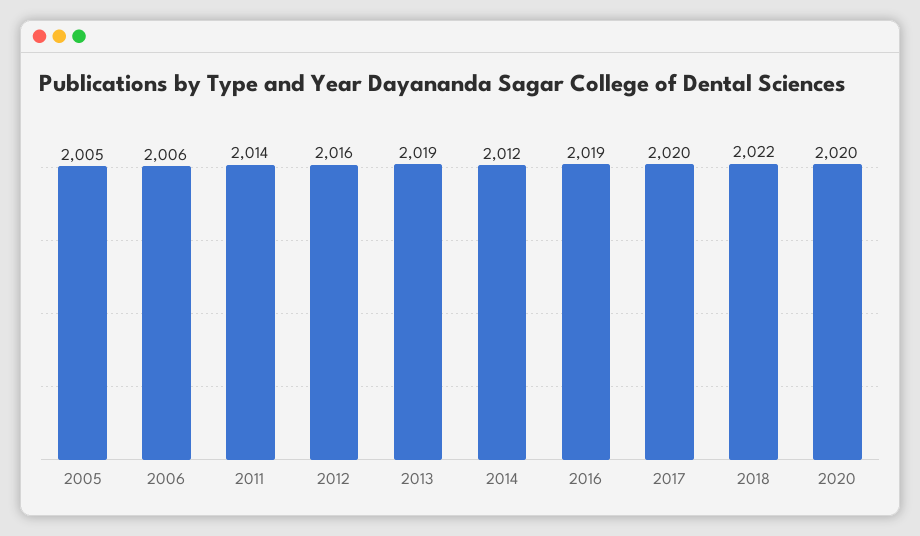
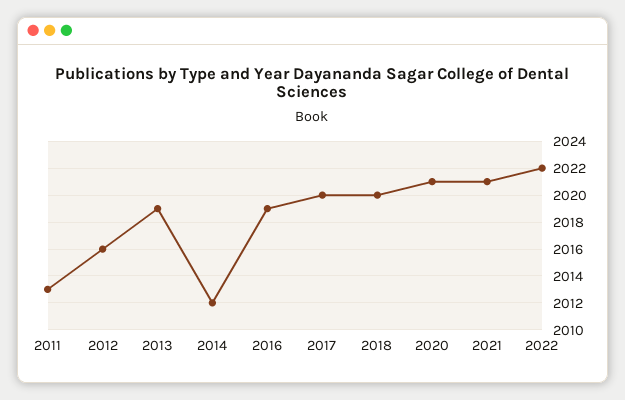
2005: 2005 -> none
2006: 2006 -> none
2011: 2014 -> 2013
2018: 2022 -> 2020
2020: 2020 -> 2021
2021: none -> 2021
2022: none -> 2022

